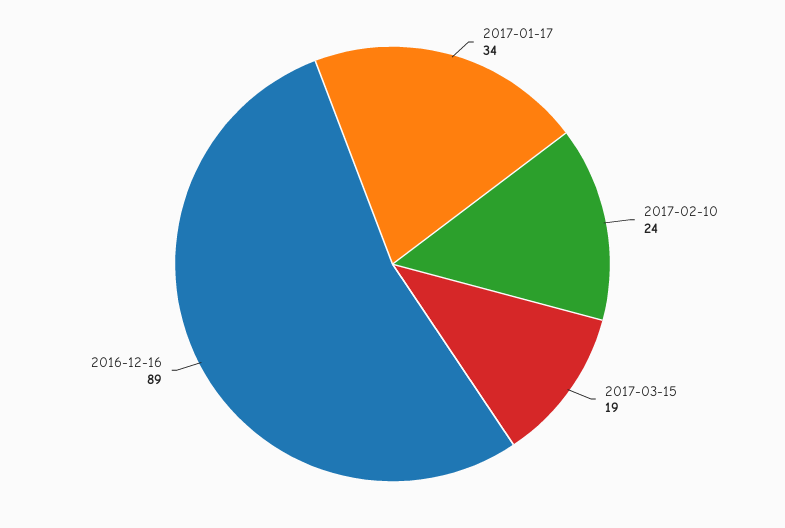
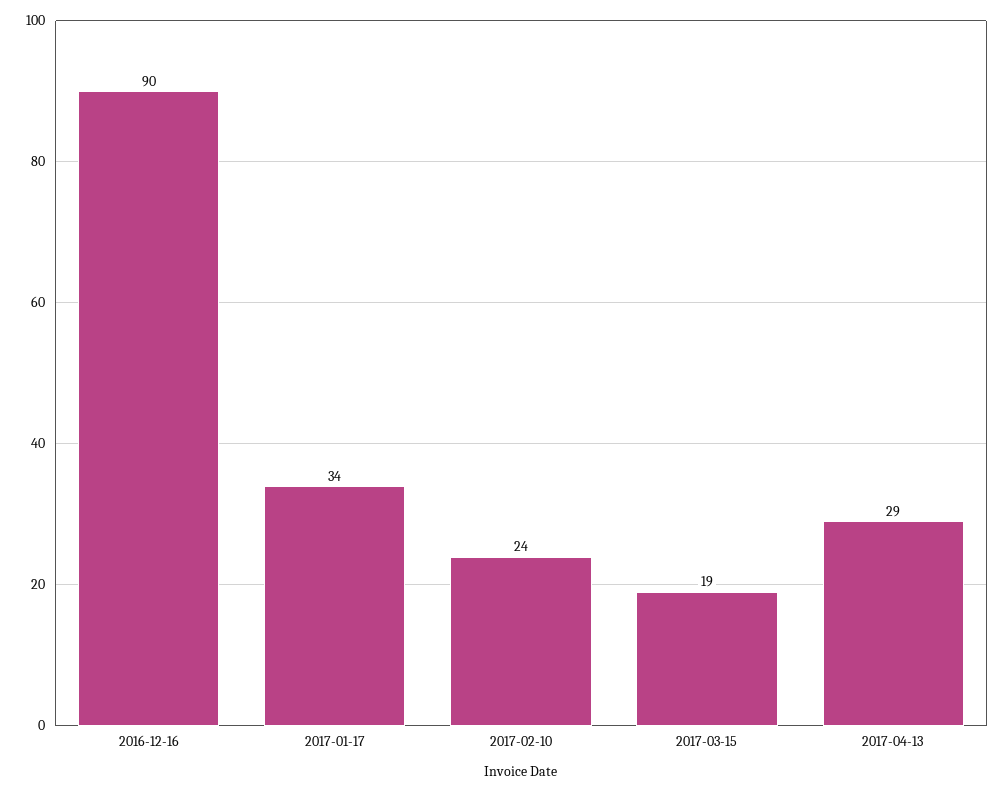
2016-12-16: 89 -> 90
2017-04-13: none -> 29

